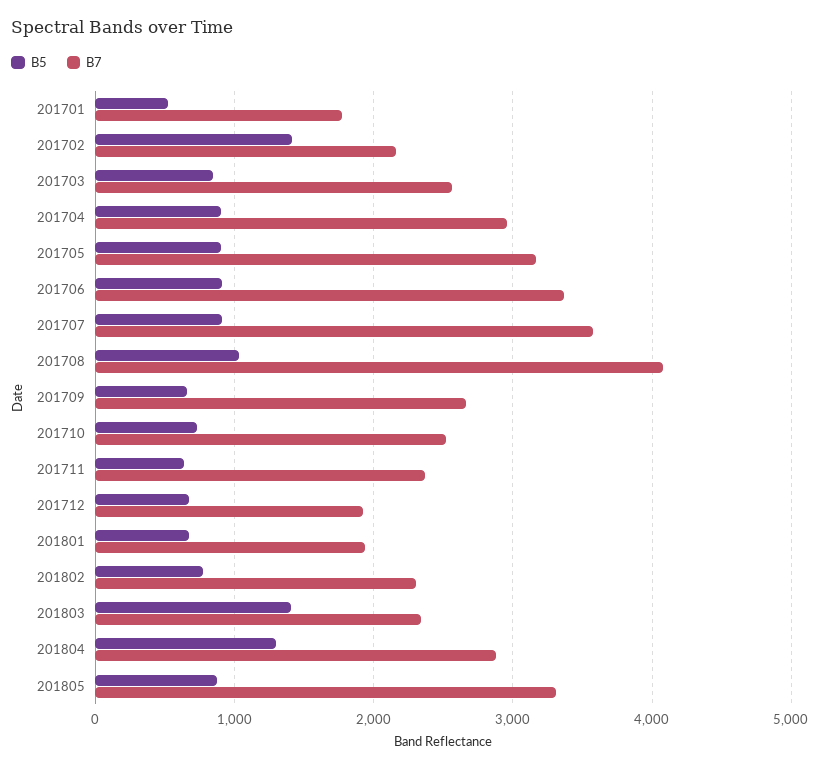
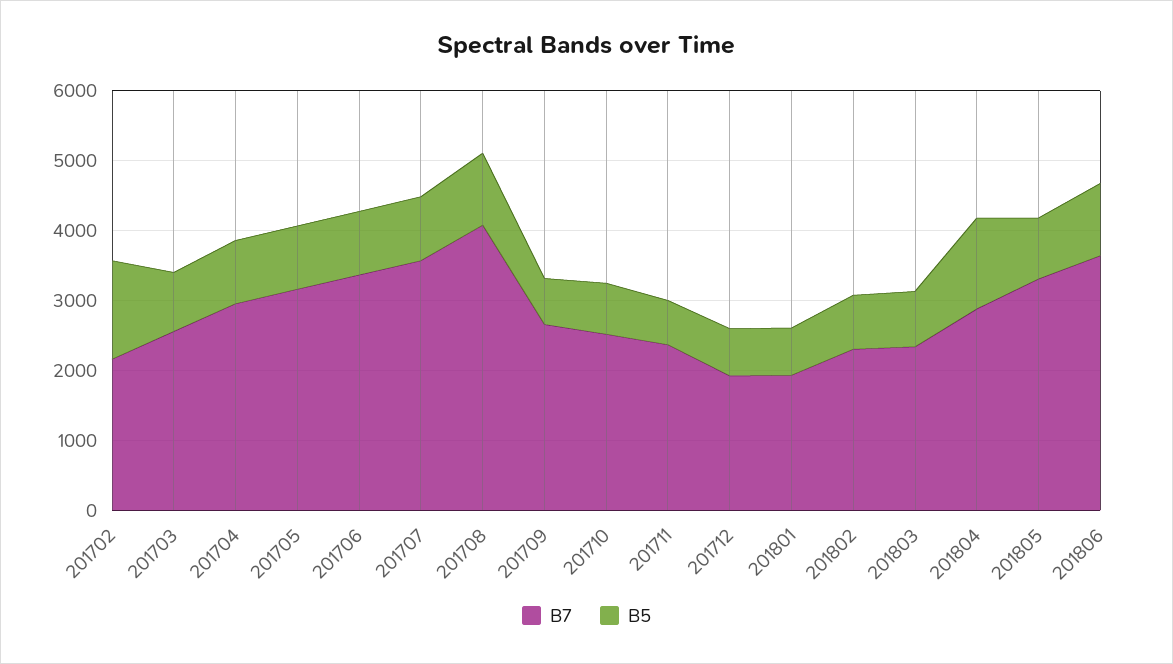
B5, 201701: 500 -> none
B7, 201701: 1800 -> none
B5, 201803: 1400 -> 800
B7, 201806: none -> 3600
B5, 201806: none -> 1000

